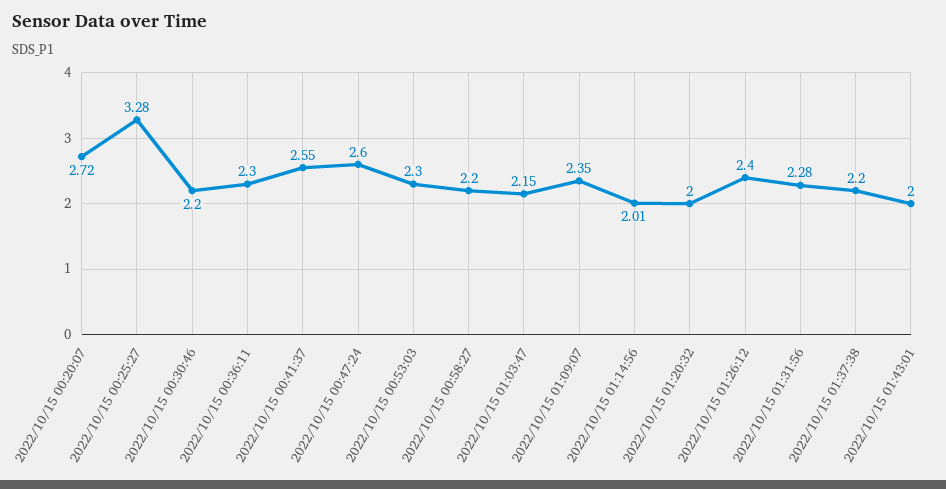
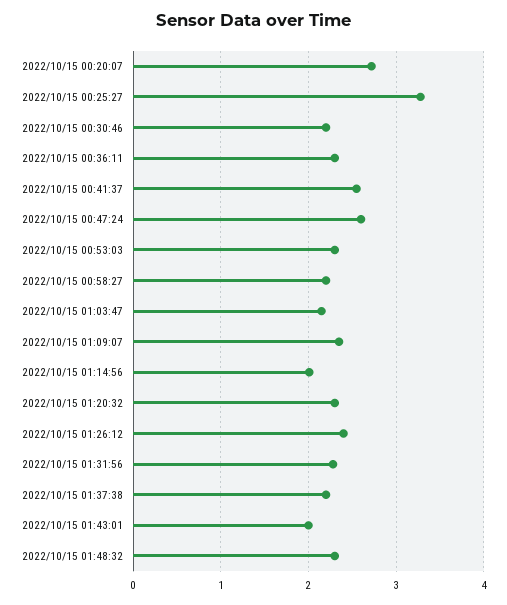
2022/10/15 01:20:32: 2 -> 2.3
2022/10/15 01:48:32: none -> 2.3

